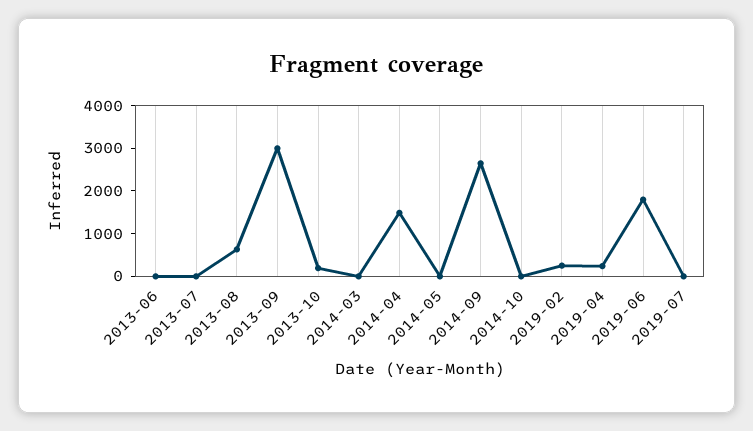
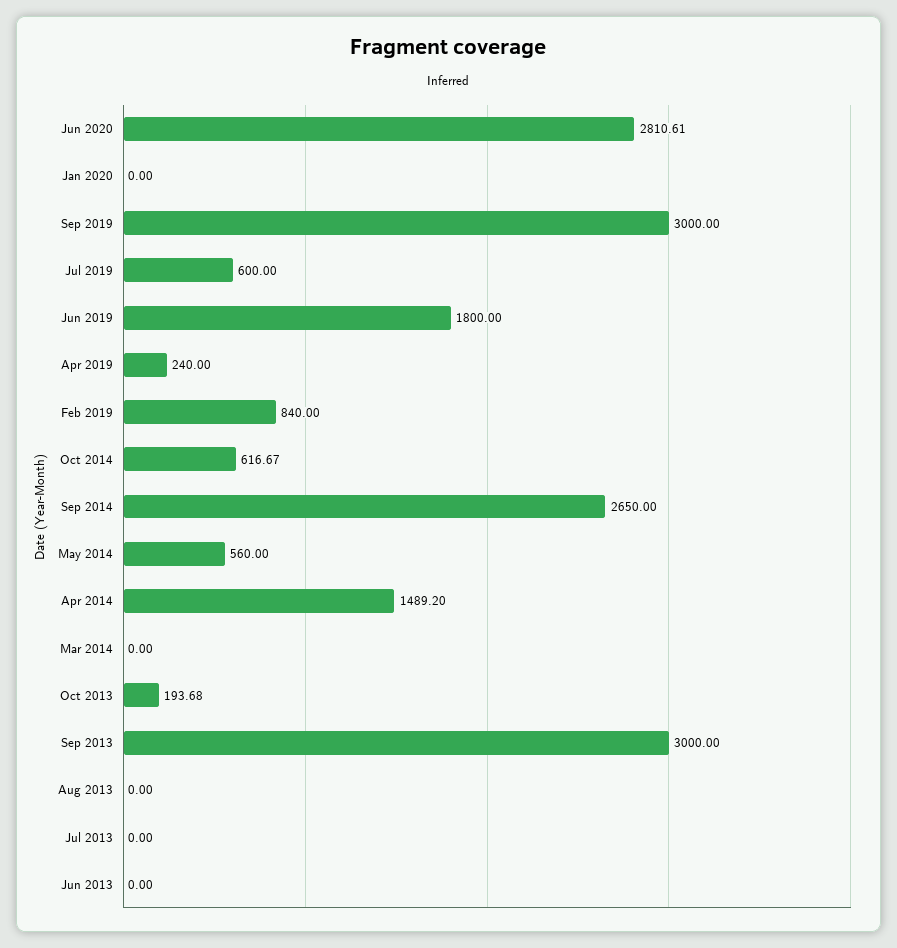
2013-08: 600 -> 0
2014-05: 0 -> 560
2014-10: 0 -> 616.67
2019-02: 200 -> 840
2019-07: 0 -> 600
Jun 2020: none -> 2810.61
Jan 2020: none -> 0
Sep 2019: none -> 3000

